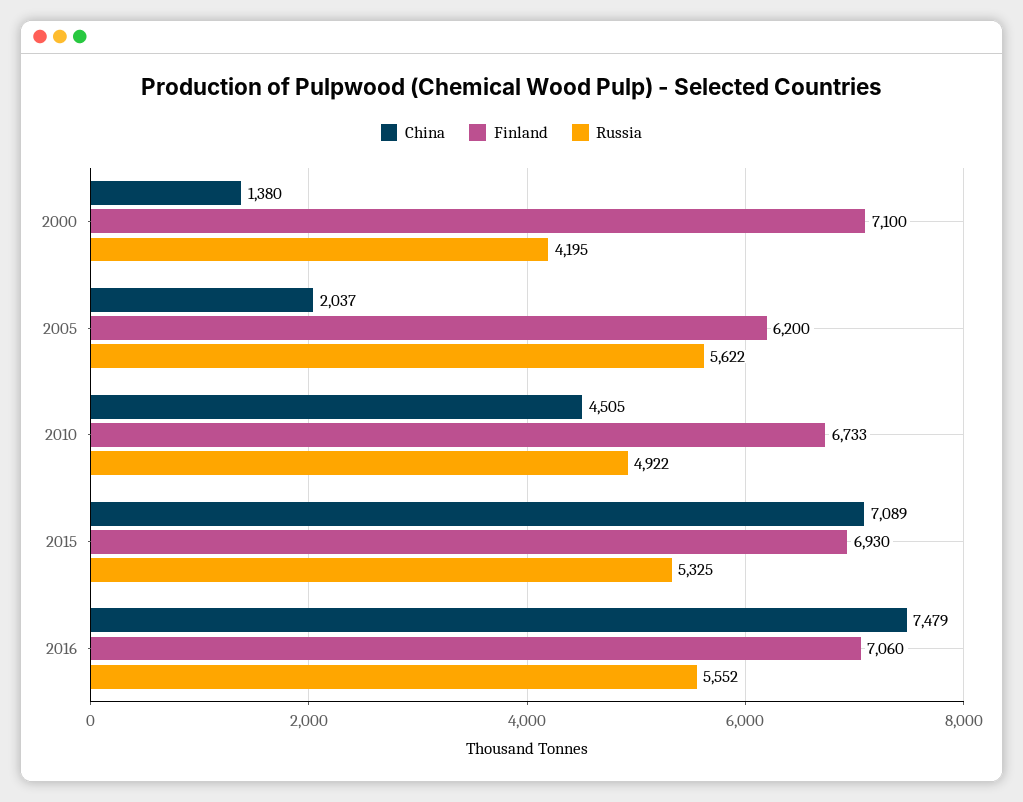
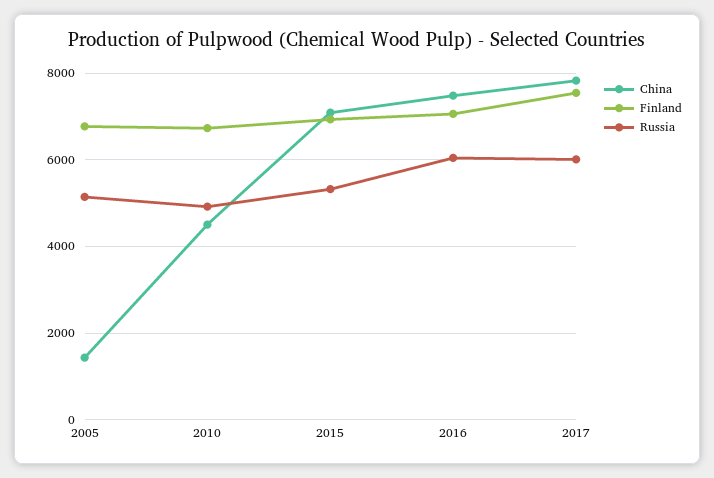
China, 2000: 1380 -> none
Finland, 2000: 7100 -> none
Russia, 2000: 4195 -> none
China, 2005: 2037 -> 1400
Finland, 2005: 6200 -> 6800
Russia, 2005: 5622 -> 5200
Russia, 2016: 5552 -> 6000
China, 2017: none -> 7800
Finland, 2017: none -> 7600
Russia, 2017: none -> 6000

